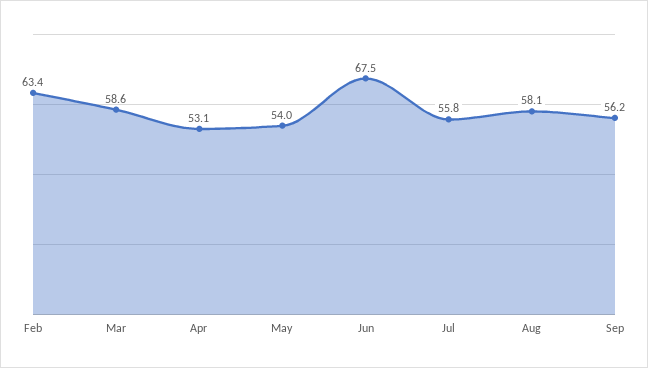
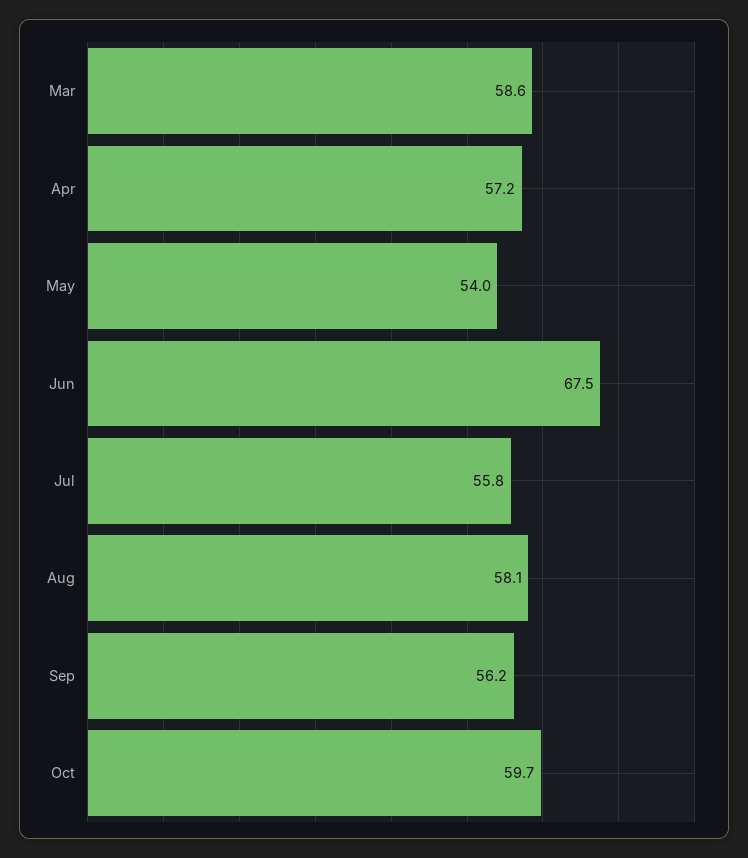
Feb: 63.4 -> none
Apr: 53.1 -> 57.2
Oct: none -> 59.7

